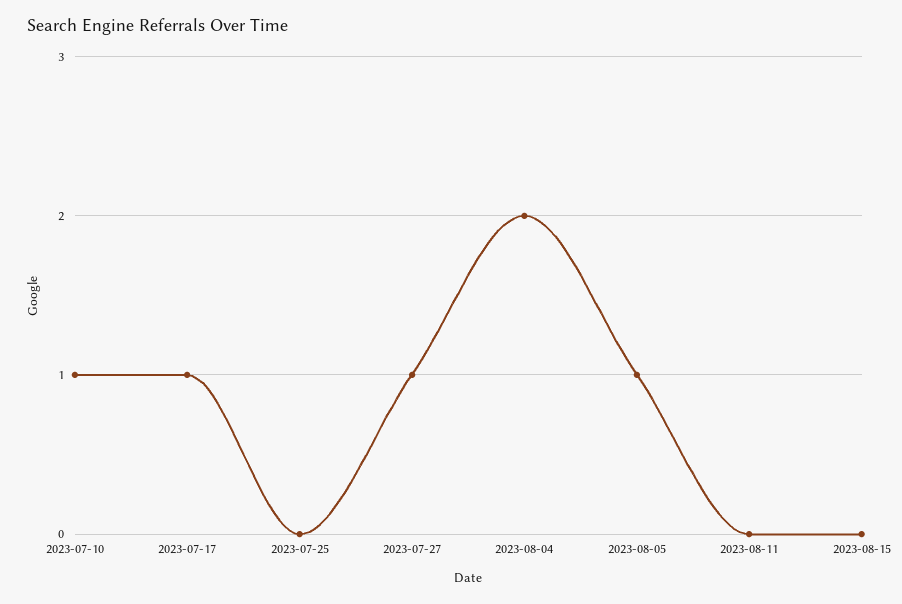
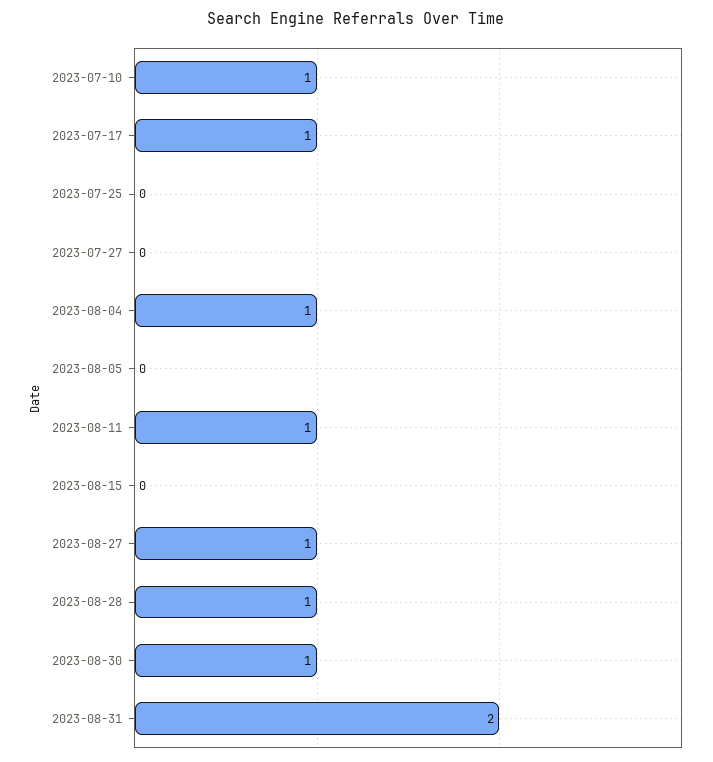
2023-07-27: 1 -> 0
2023-08-04: 2 -> 1
2023-08-05: 1 -> 0
2023-08-11: 0 -> 1
2023-08-27: none -> 1
2023-08-28: none -> 1
2023-08-30: none -> 1
2023-08-31: none -> 2

